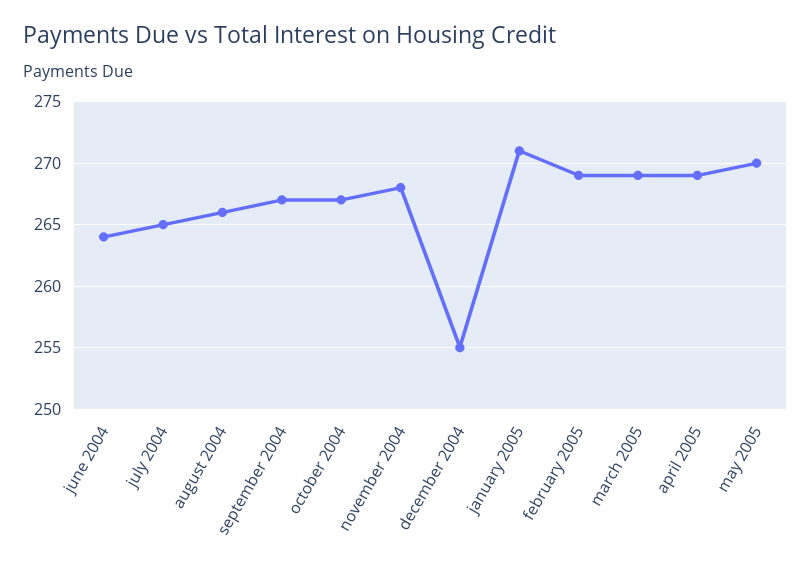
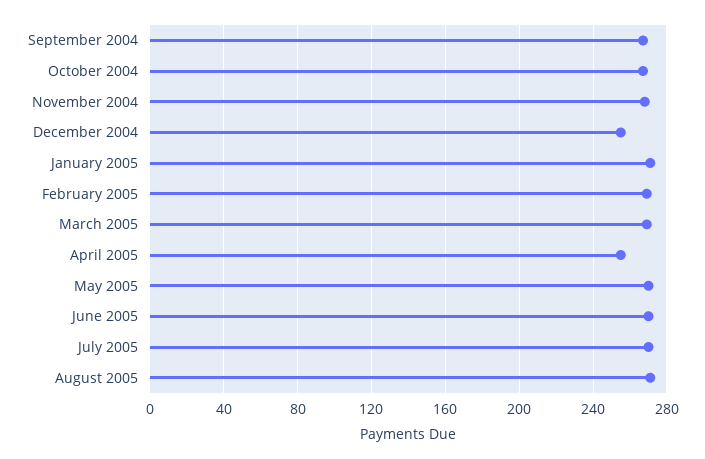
june 2004: 264 -> none
july 2004: 265 -> none
august 2004: 266 -> none
april 2005: 269 -> 255
June 2005: none -> 270
July 2005: none -> 270
August 2005: none -> 270

